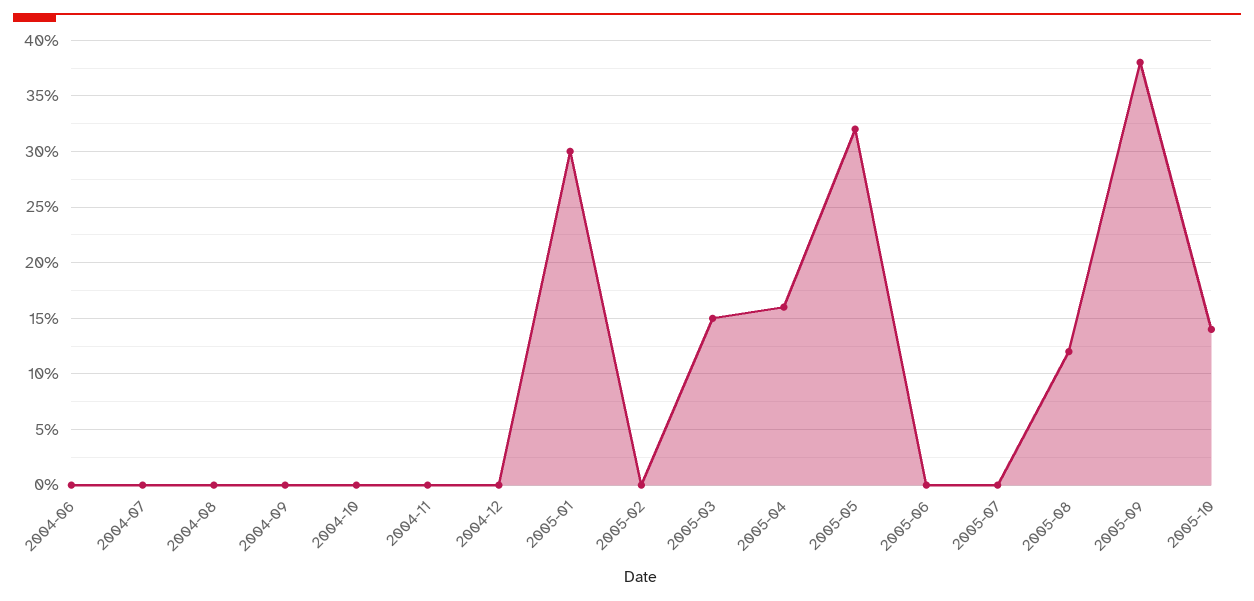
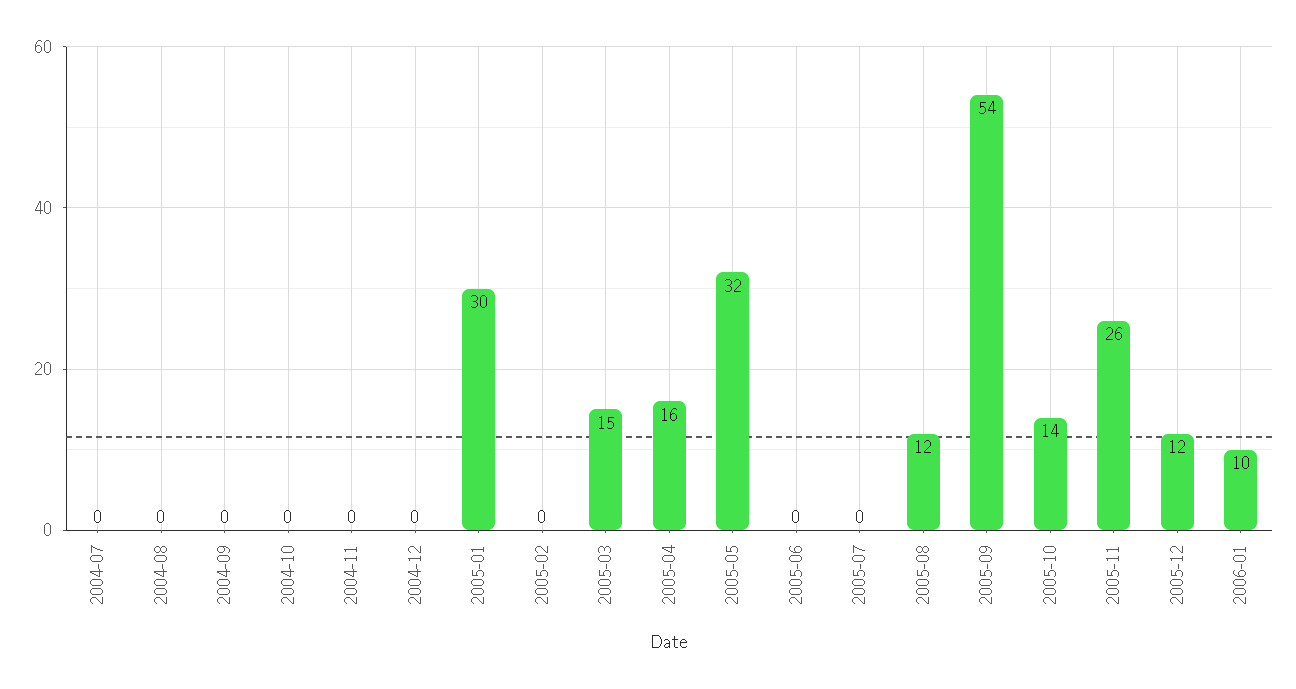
2004-06: 0 -> none
2005-09: 38 -> 54
2005-11: none -> 26
2005-12: none -> 12
2006-01: none -> 10

